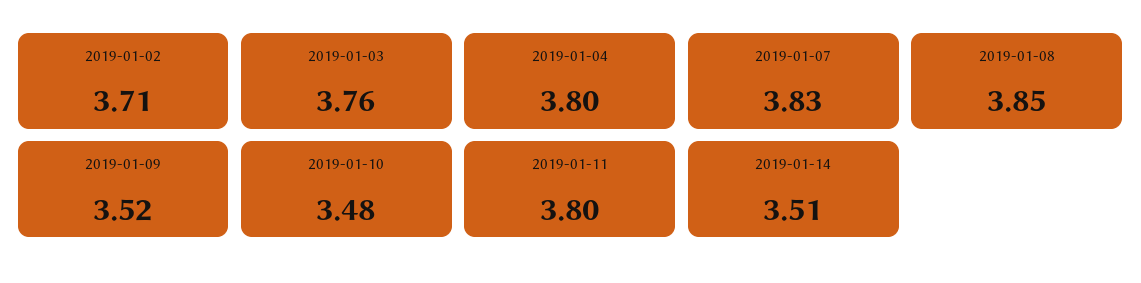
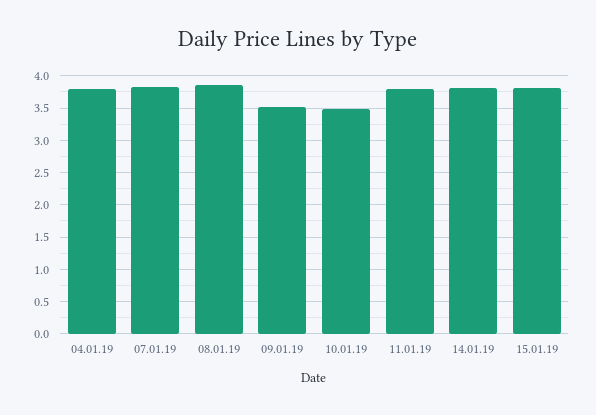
2019-01-02: 3.71 -> none
2019-01-03: 3.76 -> none
2019-01-14: 3.51 -> 3.8
15.01.19: none -> 3.8

